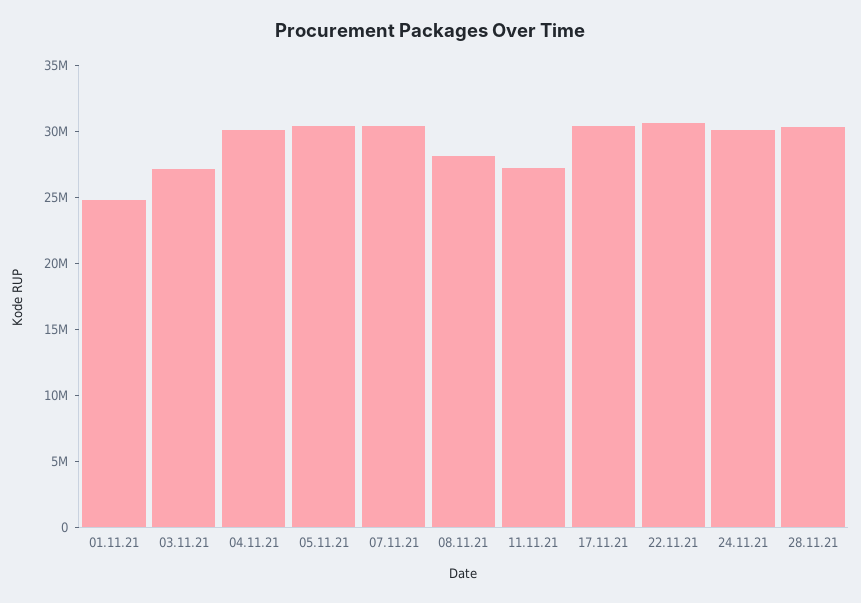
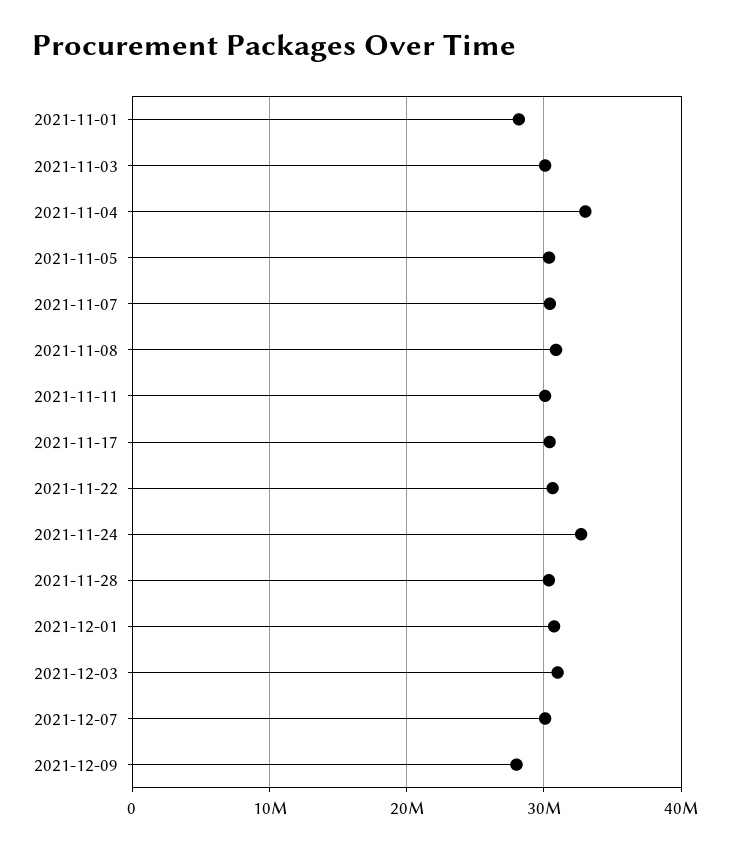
01.11.21: 25000000 -> 28000000
03.11.21: 27000000 -> 30000000
04.11.21: 30000000 -> 33000000
08.11.21: 28000000 -> 31000000
11.11.21: 27000000 -> 30000000
24.11.21: 30000000 -> 33000000
2021-12-01: none -> 31000000
2021-12-03: none -> 31000000
2021-12-07: none -> 30000000
2021-12-09: none -> 28000000

